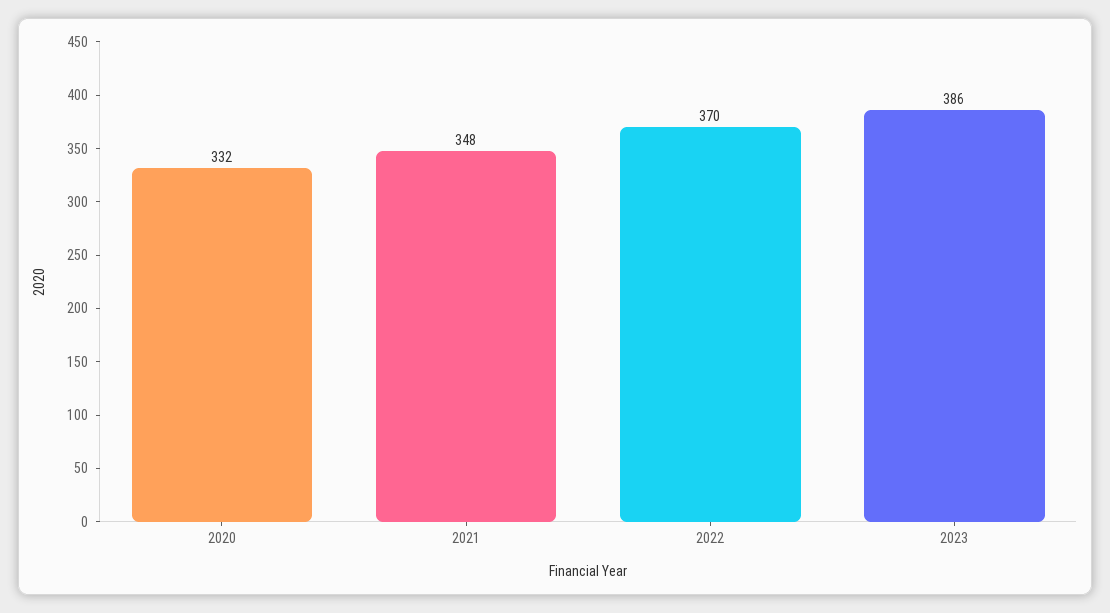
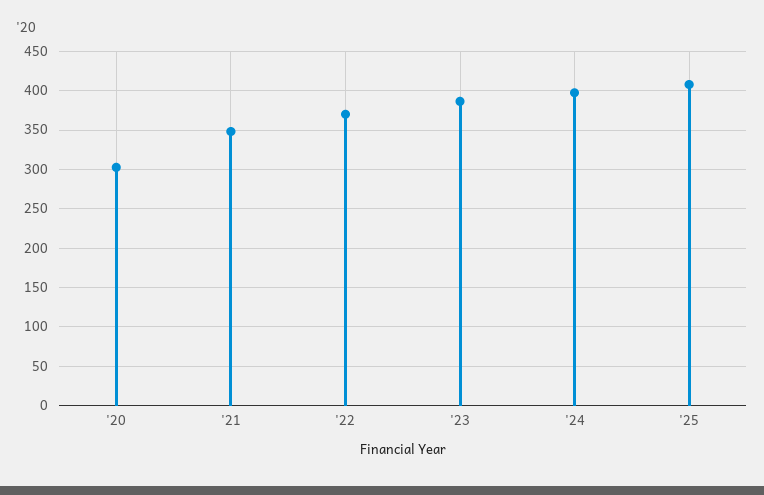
2020: 332 -> 300
'24: none -> 400
'25: none -> 410

